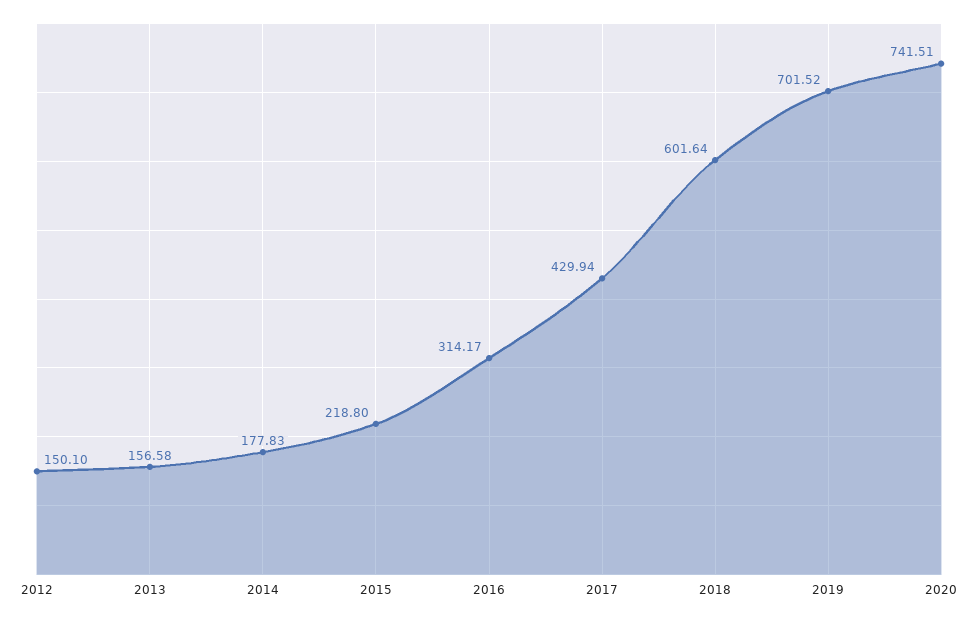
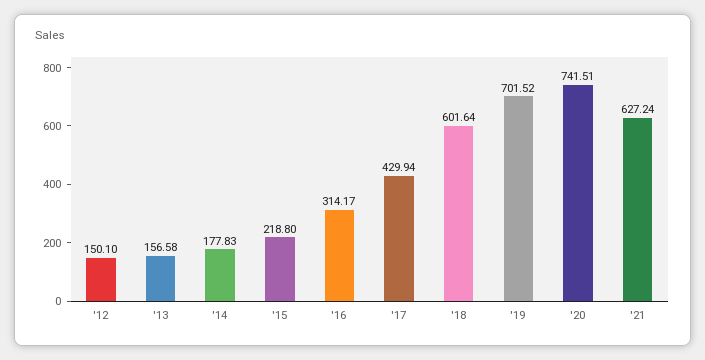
'21: none -> 627.24

